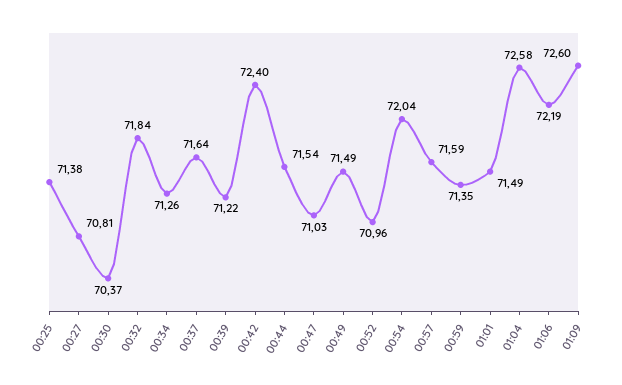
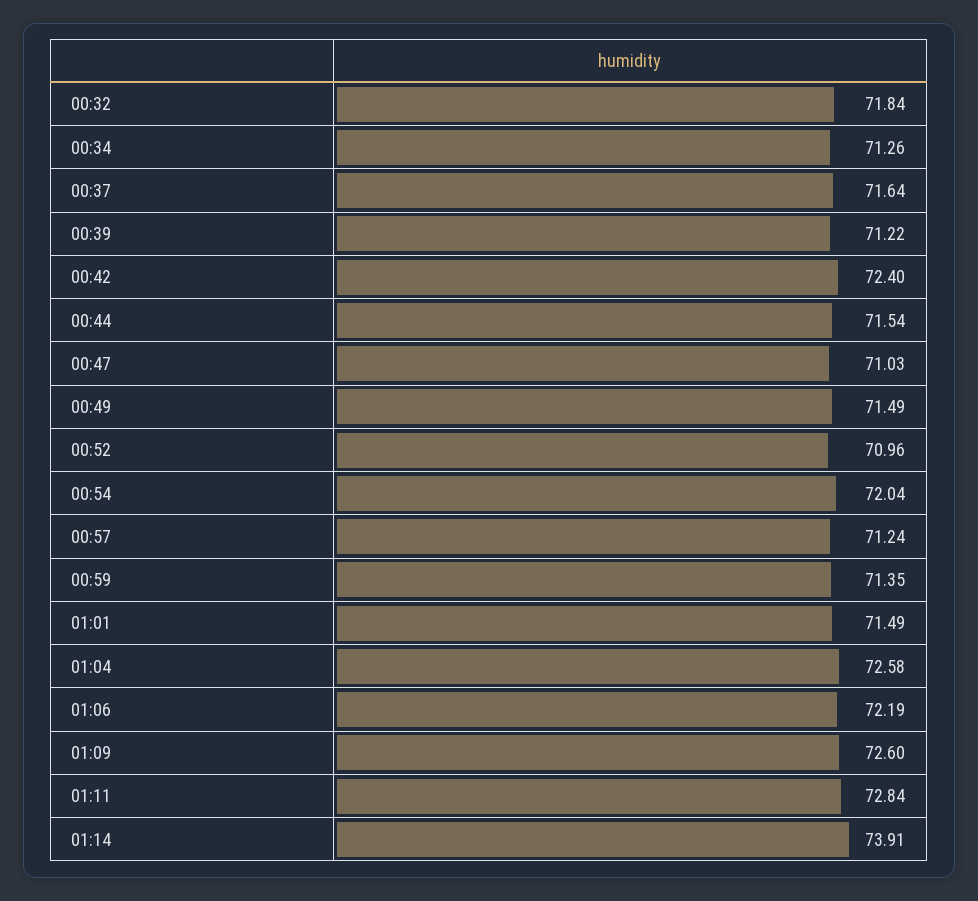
00:25: 71.38 -> none
00:27: 70.81 -> none
00:30: 70.37 -> none
00:57: 71.59 -> 71.24
01:11: none -> 72.84
01:14: none -> 73.91

